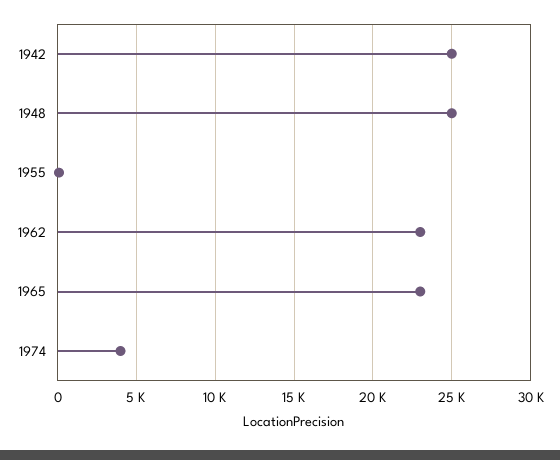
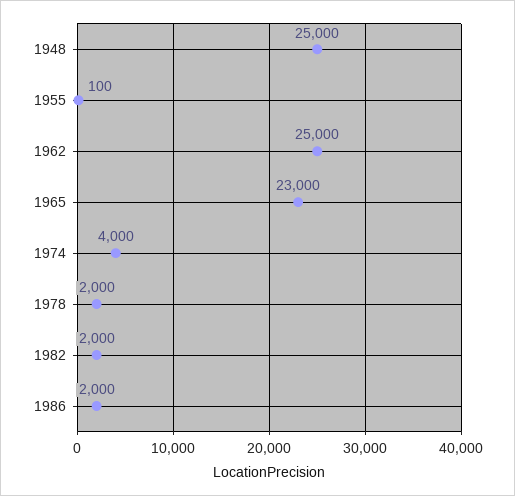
1942: 25000 -> none
1962: 23000 -> 25000
1978: none -> 2000
1982: none -> 2000
1986: none -> 2000

